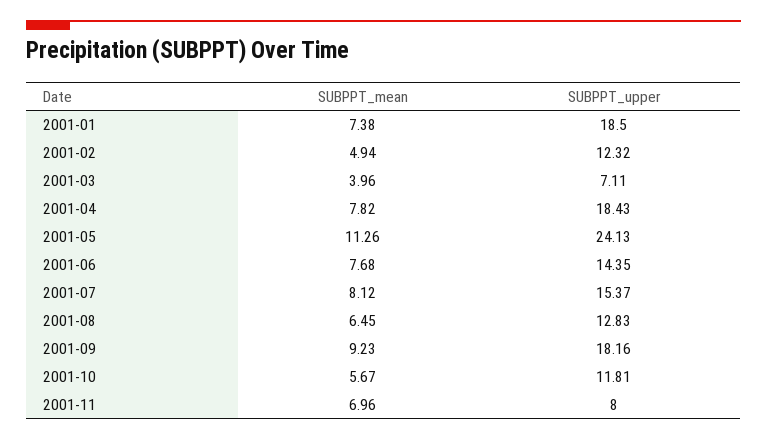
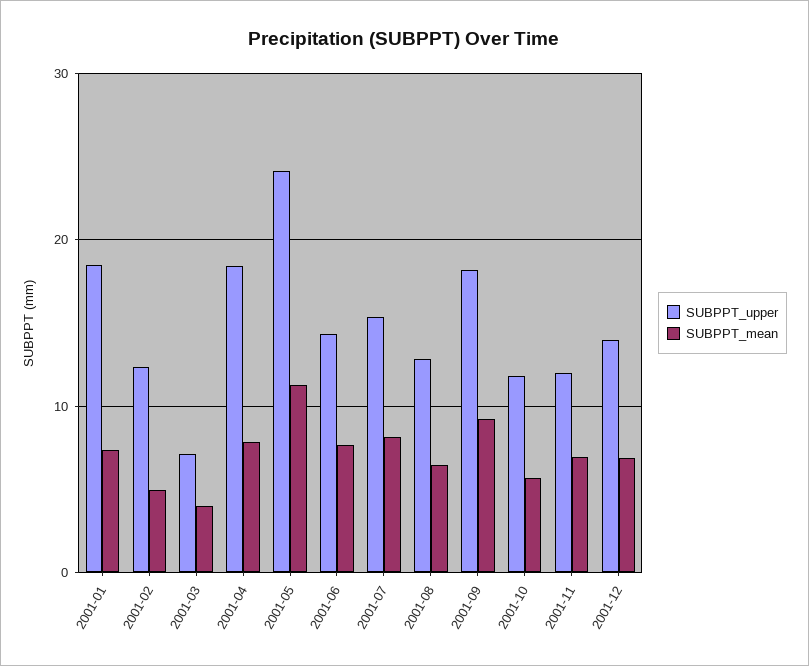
SUBPPT_upper, 2001-11: 8 -> 12
SUBPPT_upper, 2001-12: none -> 14
SUBPPT_mean, 2001-12: none -> 7

